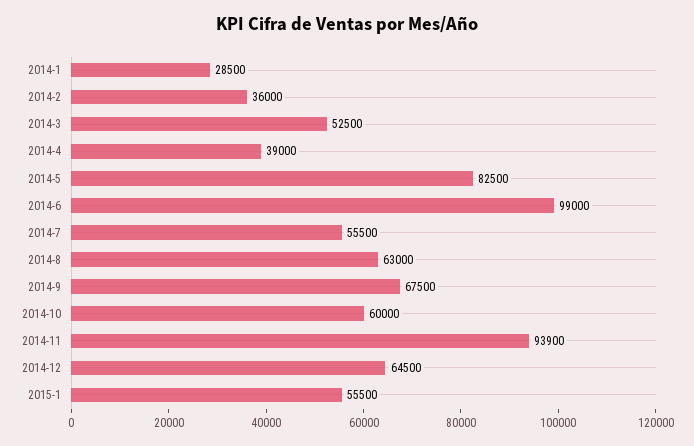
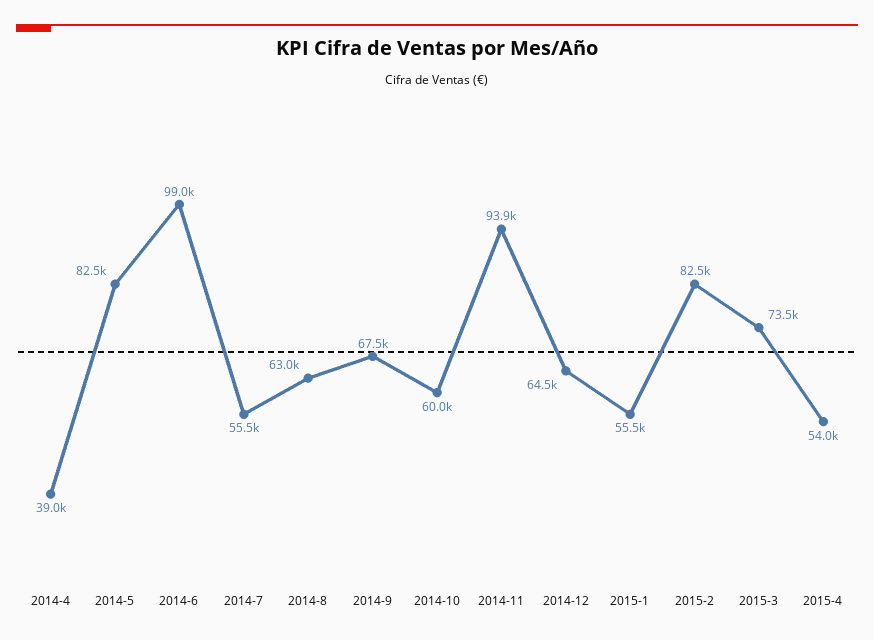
2014-1: 28500 -> none
2014-2: 36000 -> none
2014-3: 52500 -> none
2015-2: none -> 82500
2015-3: none -> 73500
2015-4: none -> 54000

